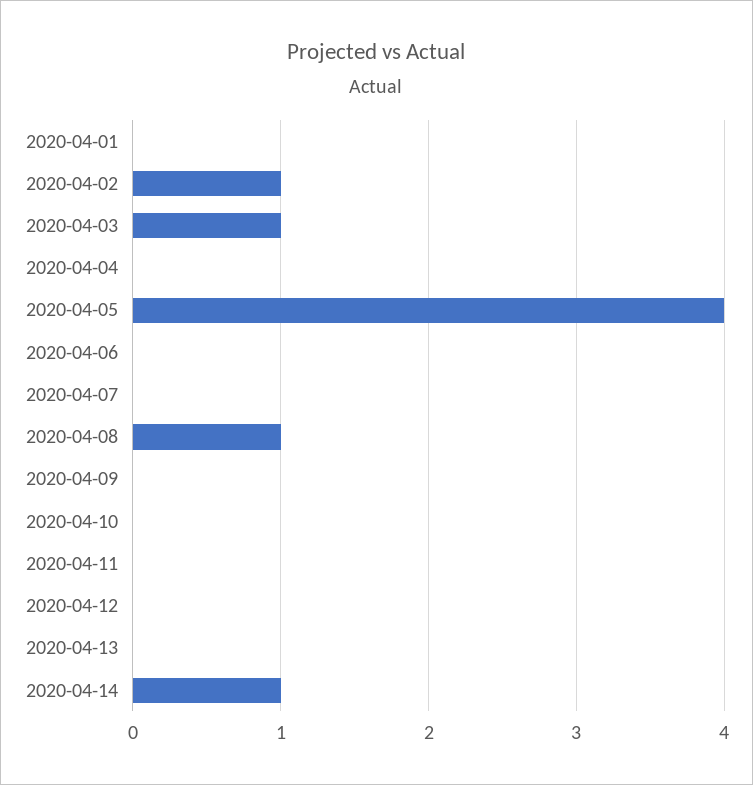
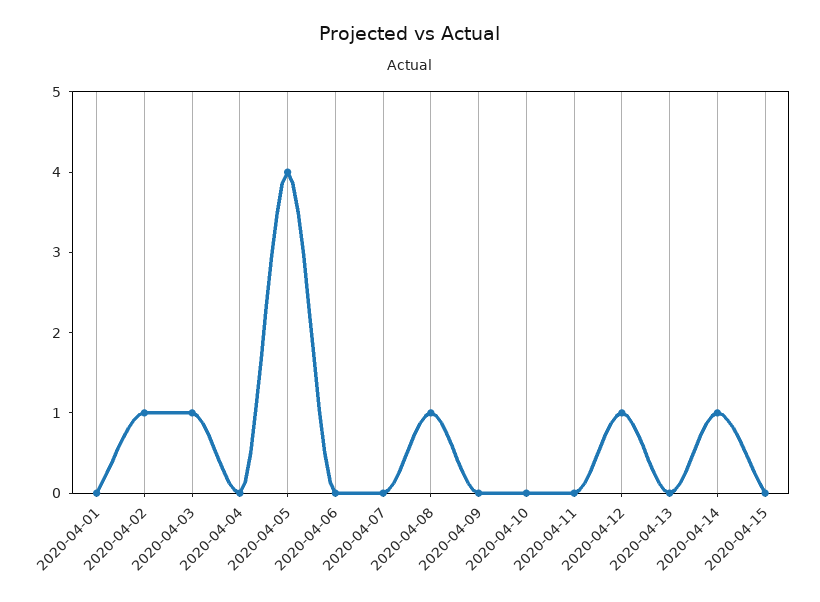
2020-04-12: 0 -> 1
2020-04-15: none -> 0

